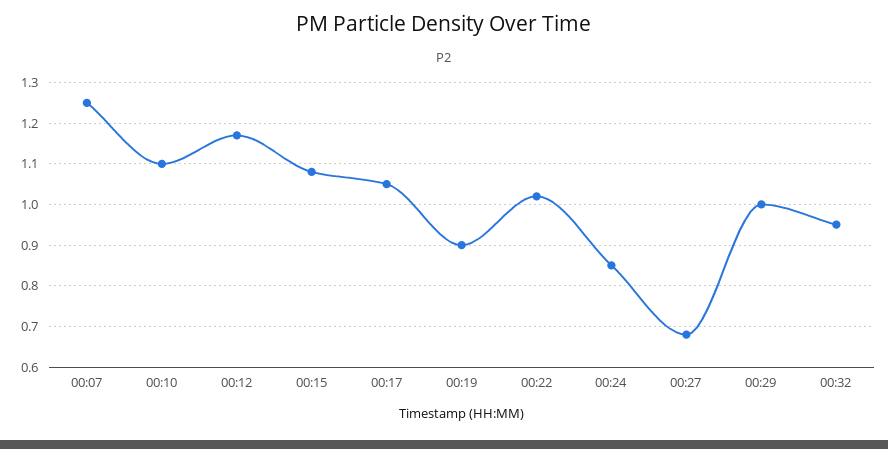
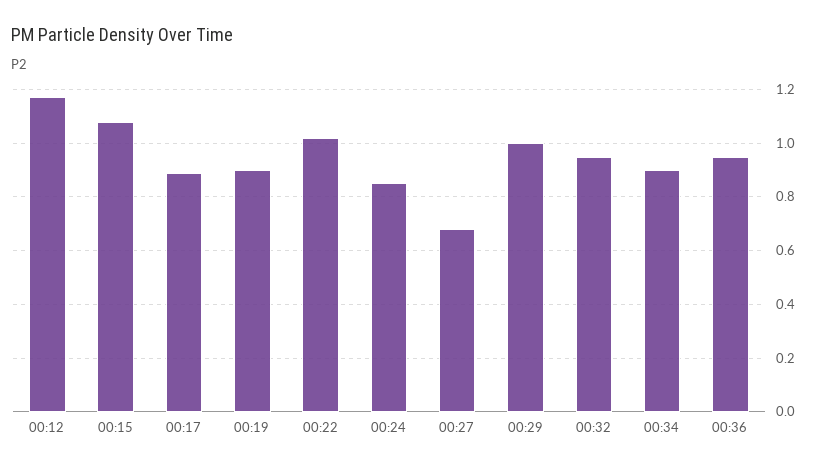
00:07: 1.25 -> none
00:10: 1.1 -> none
00:17: 1.05 -> 0.9
00:34: none -> 0.9
00:36: none -> 0.95

